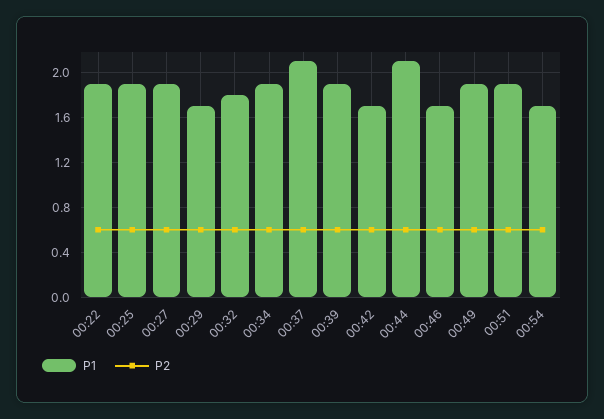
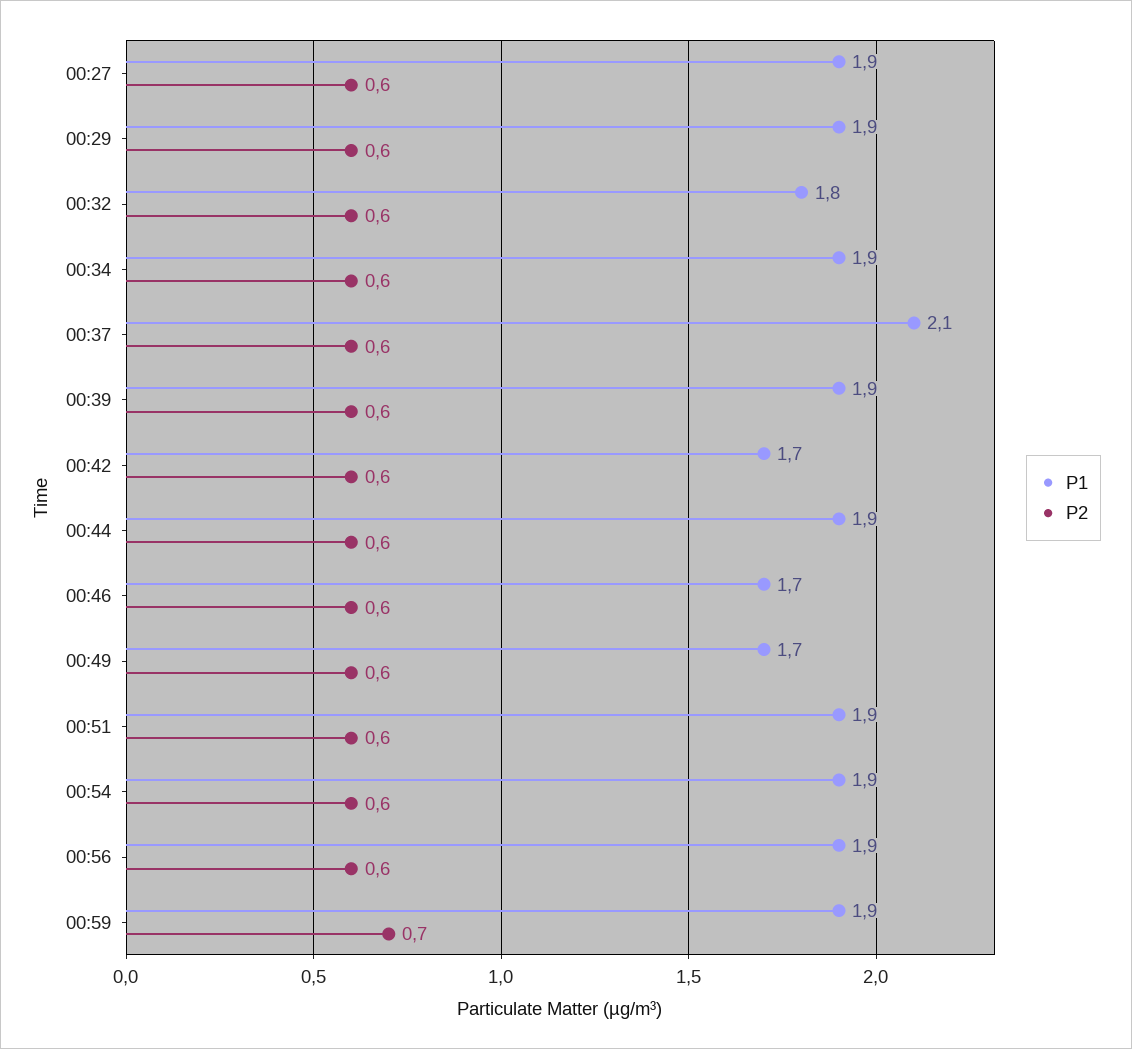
P1, 00:22: 1.9 -> none
P2, 00:22: 0.6 -> none
P1, 00:25: 1.9 -> none
P2, 00:25: 0.6 -> none
P1, 00:29: 1.7 -> 1.9
P1, 00:44: 2.1 -> 1.9
P1, 00:49: 1.9 -> 1.7
P1, 00:54: 1.7 -> 1.9
P1, 00:56: none -> 1.9
P2, 00:56: none -> 0.6
P1, 00:59: none -> 1.9
P2, 00:59: none -> 0.7

